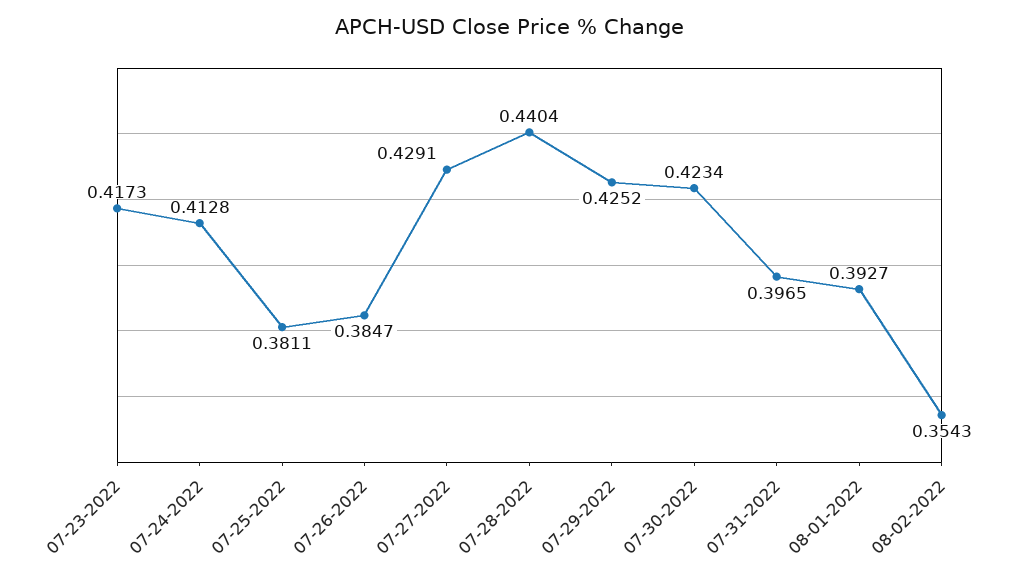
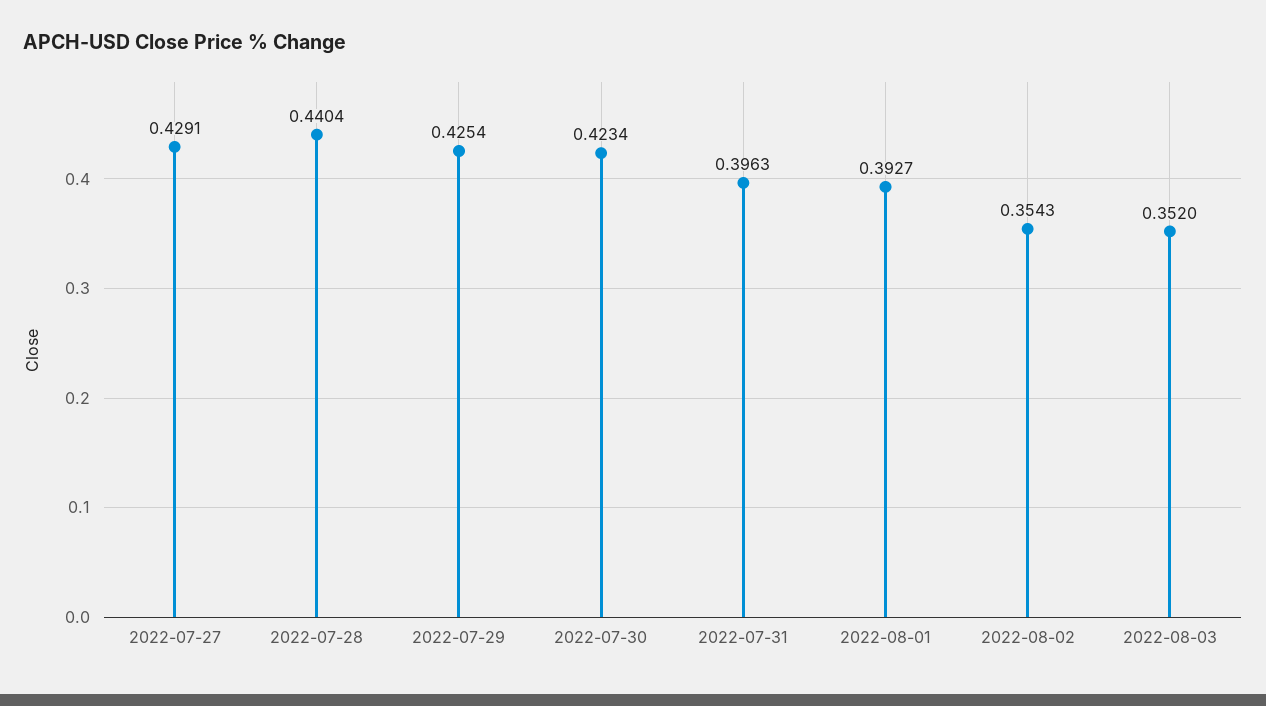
07-23-2022: 0.4173 -> none
07-24-2022: 0.4128 -> none
07-25-2022: 0.3811 -> none
07-26-2022: 0.3847 -> none
07-29-2022: 0.4252 -> 0.4254
07-31-2022: 0.3965 -> 0.3963
2022-08-03: none -> 0.352

